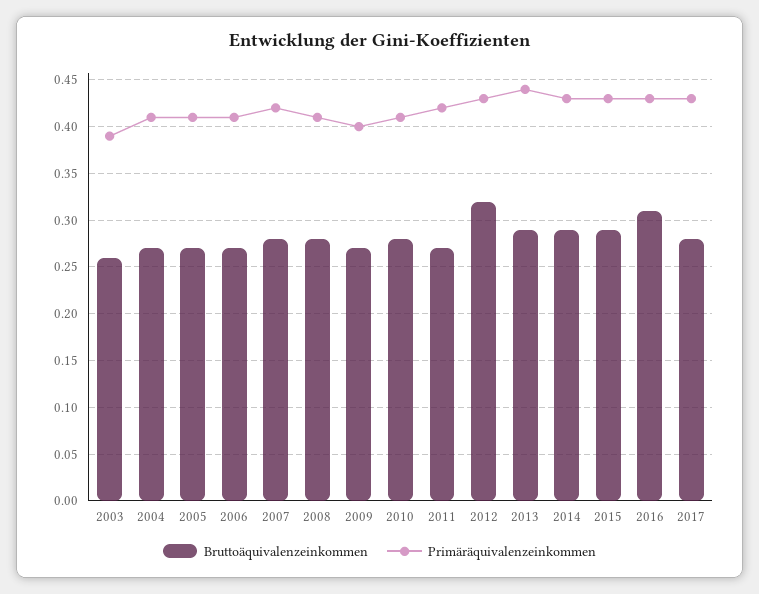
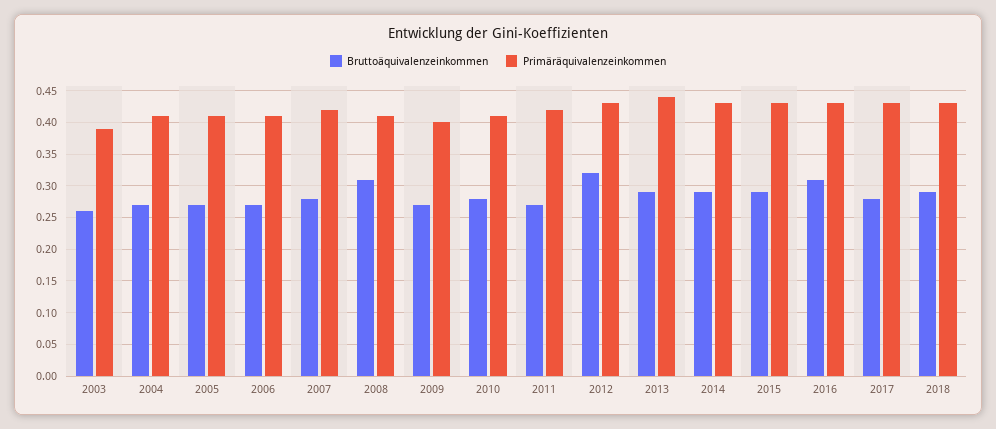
Bruttoäquivalenzeinkommen, 2008: 0.28 -> 0.31
Bruttoäquivalenzeinkommen, 2018: none -> 0.29
Primäräquivalenzeinkommen, 2018: none -> 0.43

